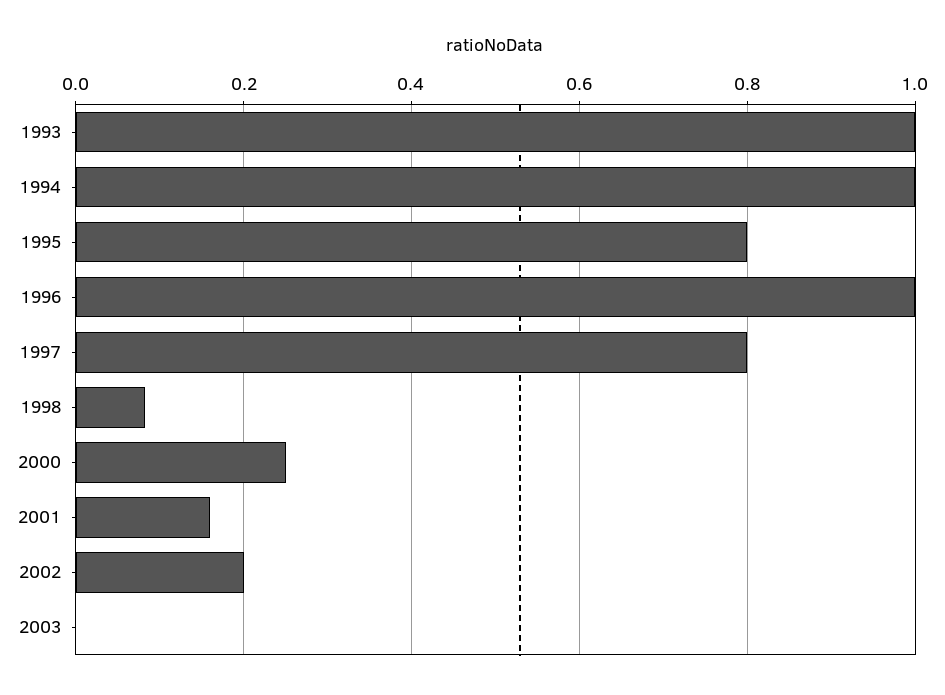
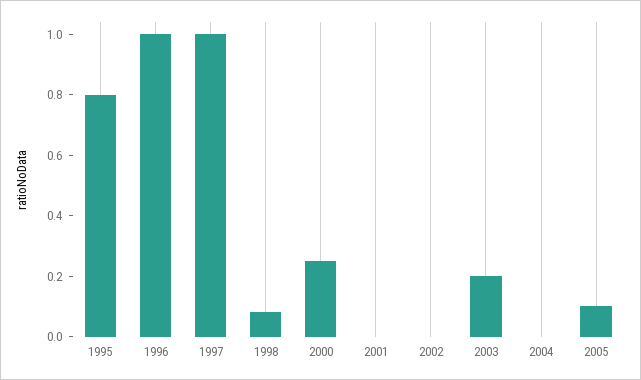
1993: 1 -> none
1994: 1 -> none
1997: 0.8 -> 1
2001: 0.16 -> 0
2002: 0.2 -> 0
2003: 0 -> 0.2
2004: none -> 0
2005: none -> 0.1

